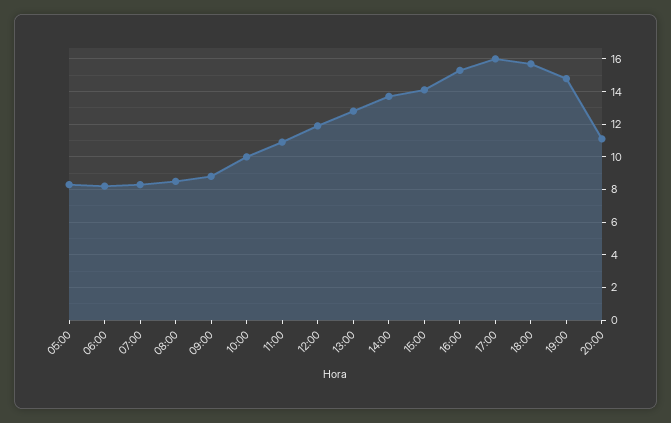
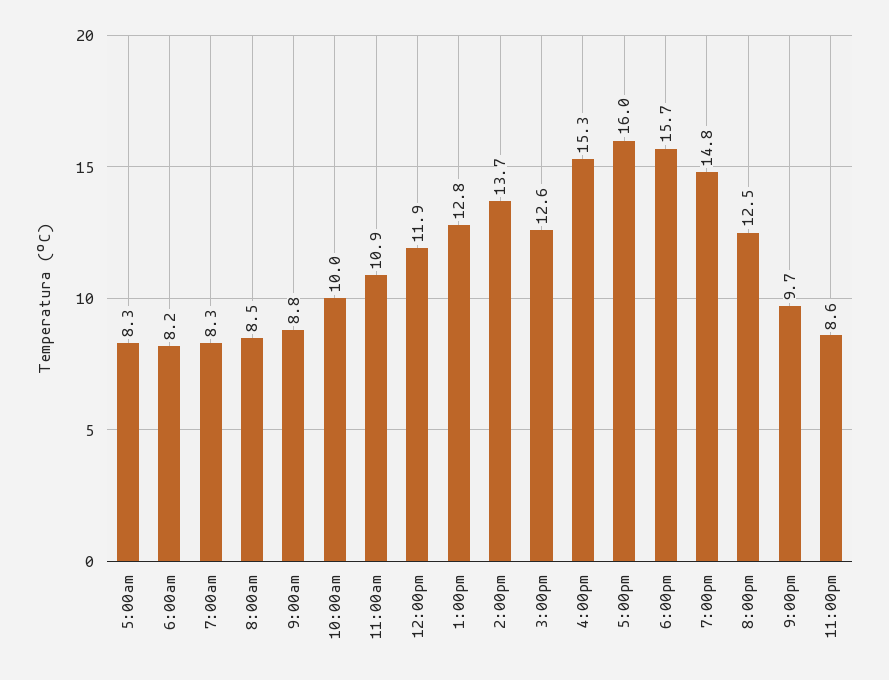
15:00: 14 -> 12.6
20:00: 11 -> 12.5
9:00pm: none -> 9.7
11:00pm: none -> 8.6

